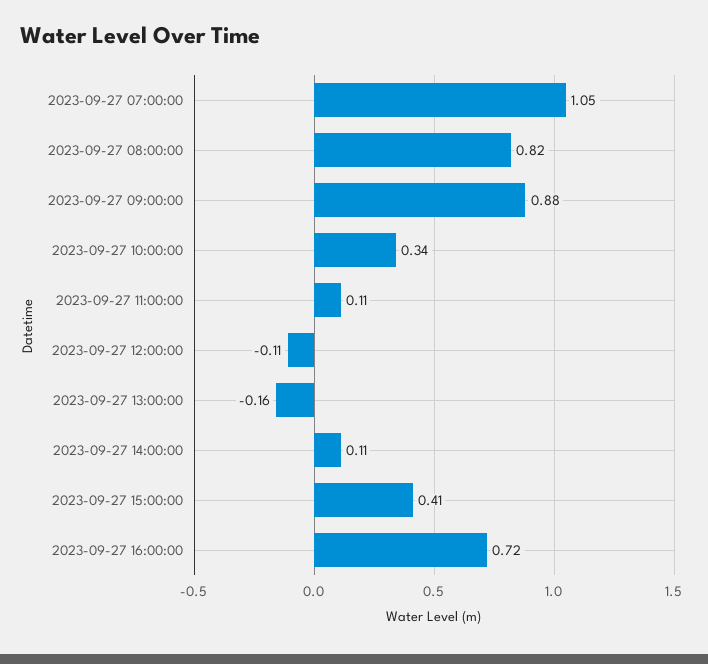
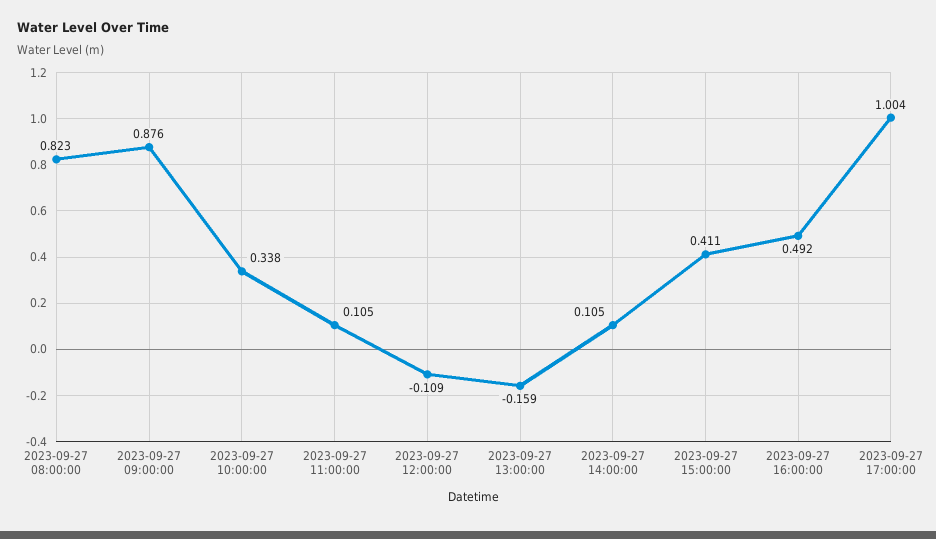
2023-09-27 07:00:00: 1.05 -> none
2023-09-27 16:00:00: 0.72 -> 0.492
2023-09-27 17:00:00: none -> 1.004

